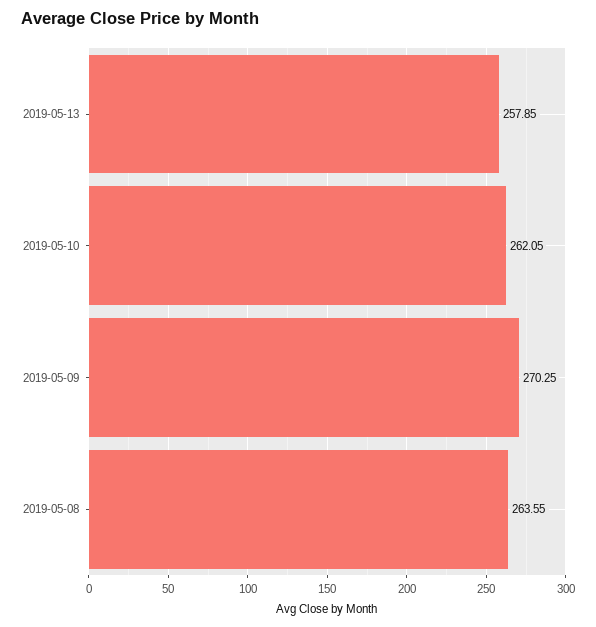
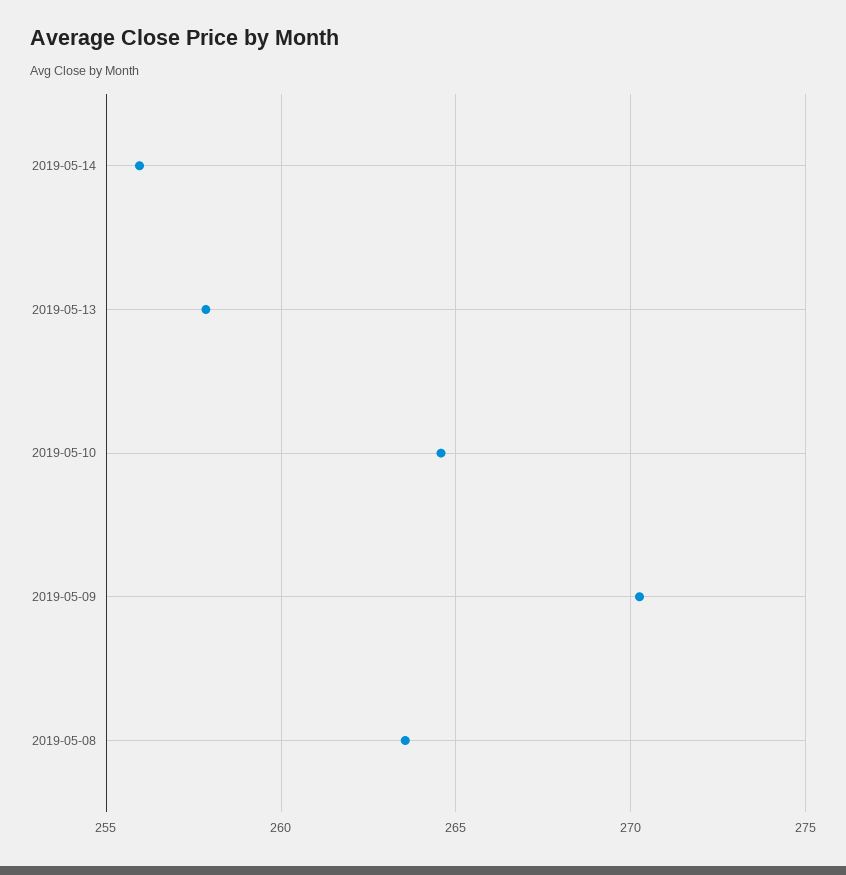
2019-05-10: 262.05 -> 264.5
2019-05-14: none -> 256

